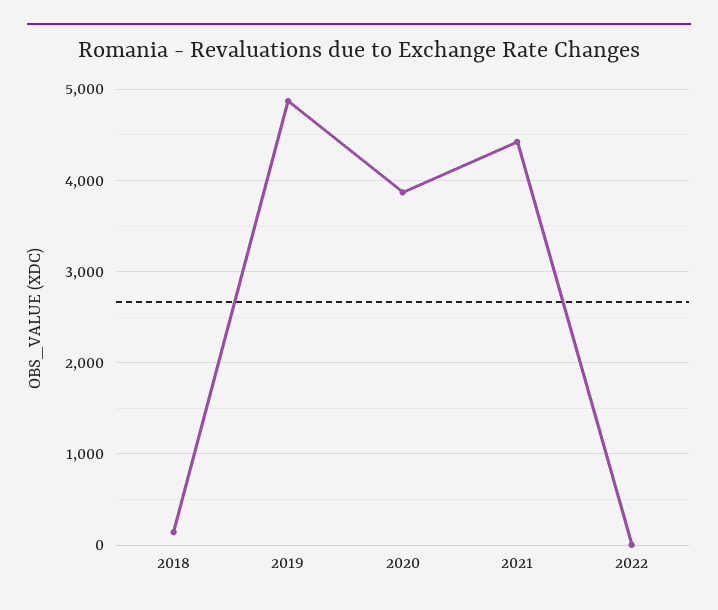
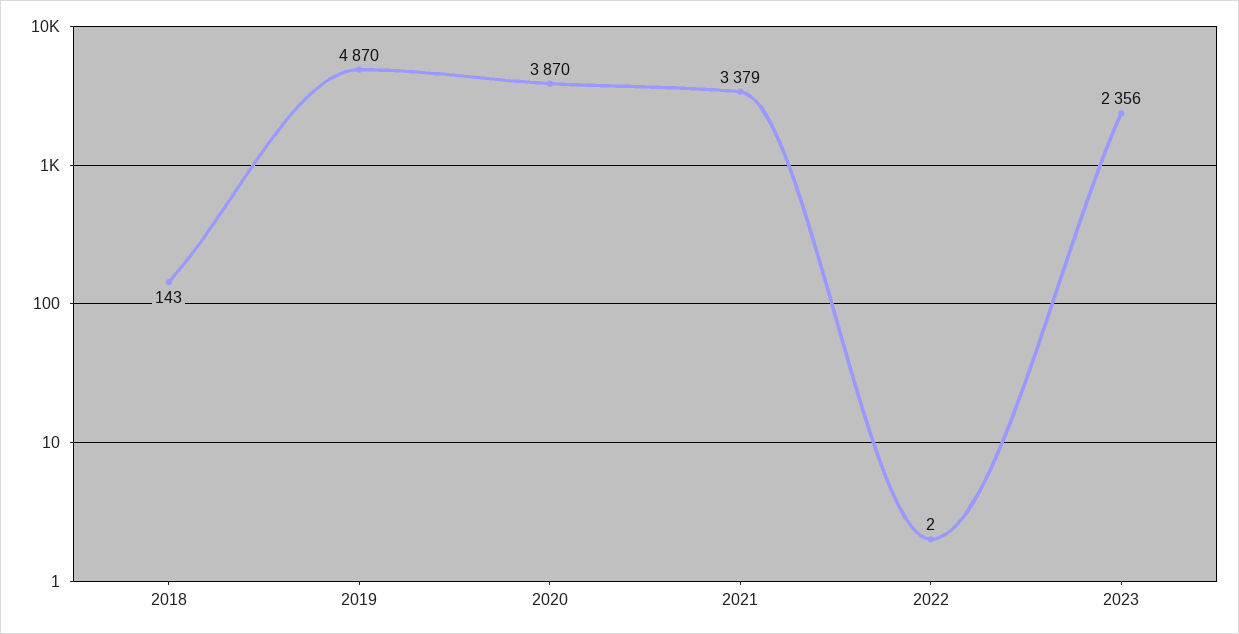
2021: 4400 -> 3379
2023: none -> 2356

